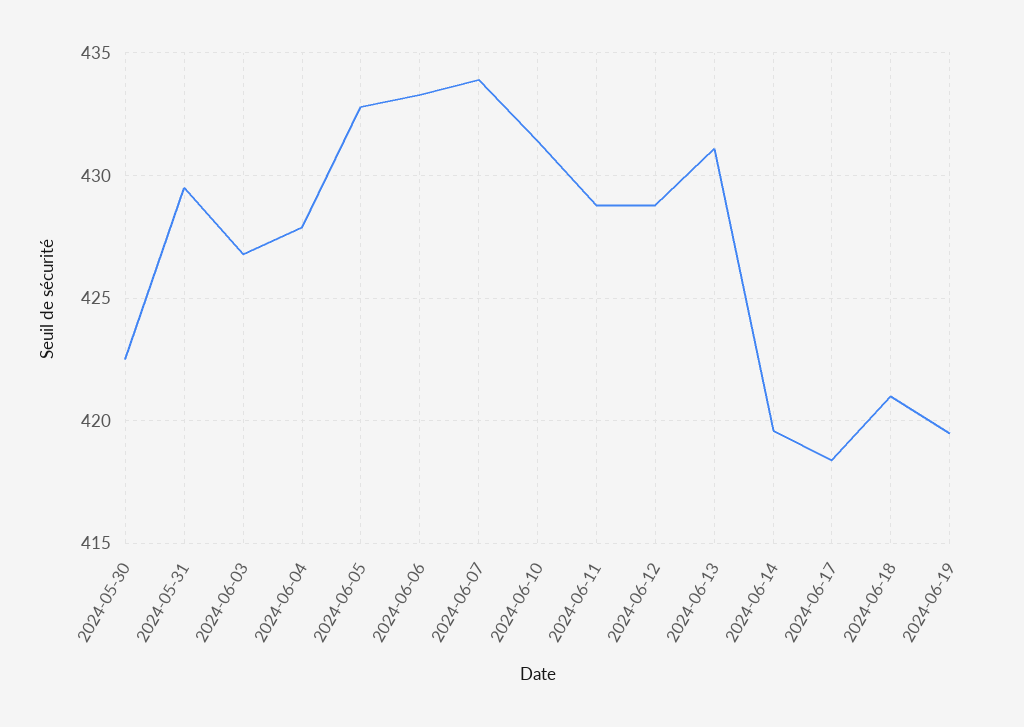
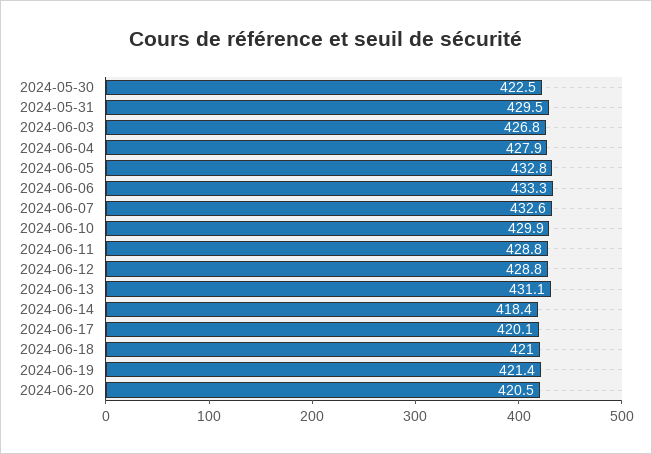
2024-06-07: 434 -> 432.6
2024-06-10: 431.5 -> 429.9
2024-06-14: 419.5 -> 418.4
2024-06-17: 418.5 -> 420.1
2024-06-19: 419.5 -> 421.4
2024-06-20: none -> 420.5

